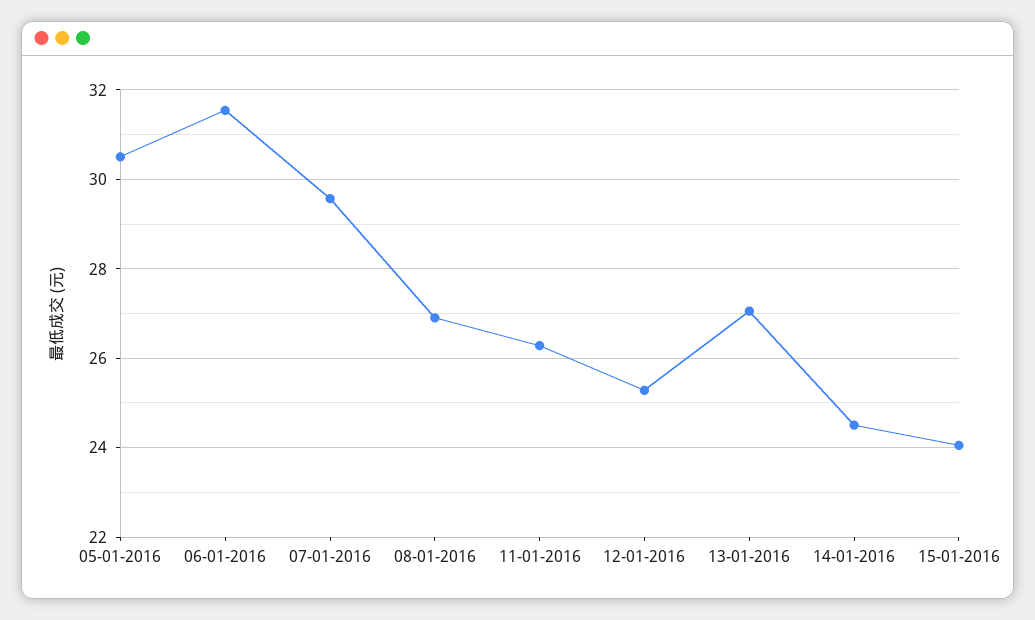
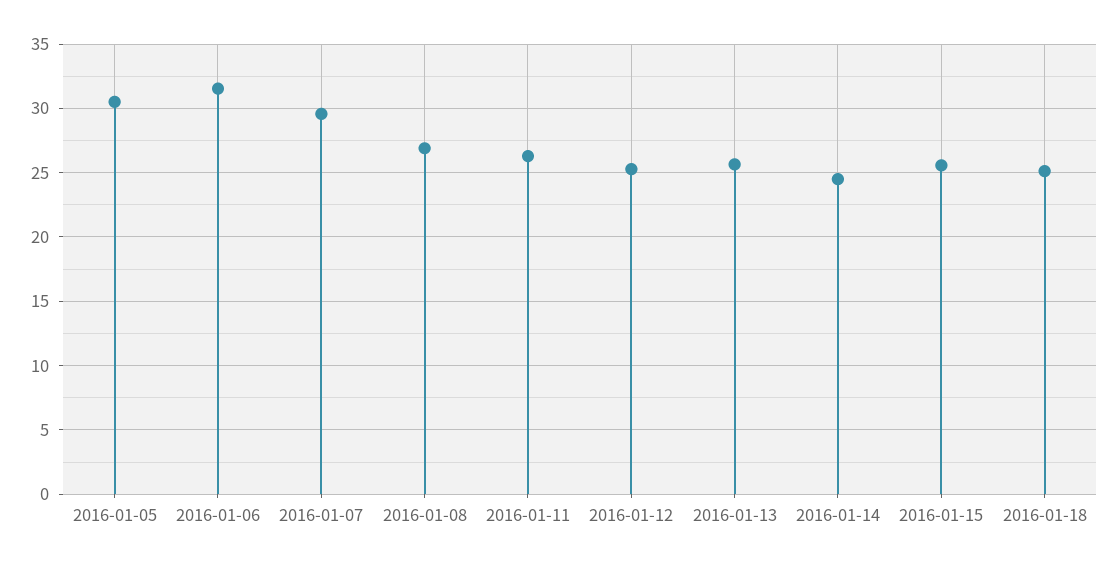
13-01-2016: 27 -> 25.5
15-01-2016: 24 -> 25.5
2016-01-18: none -> 25

